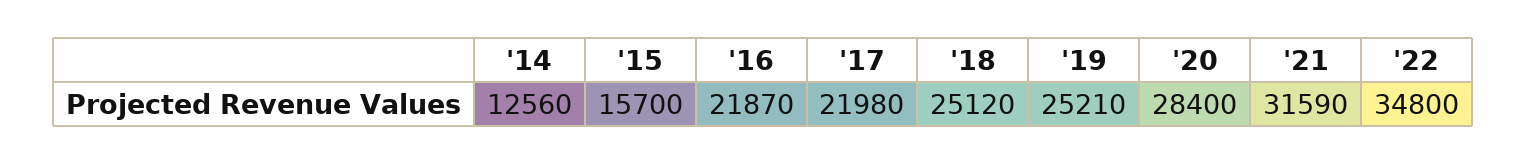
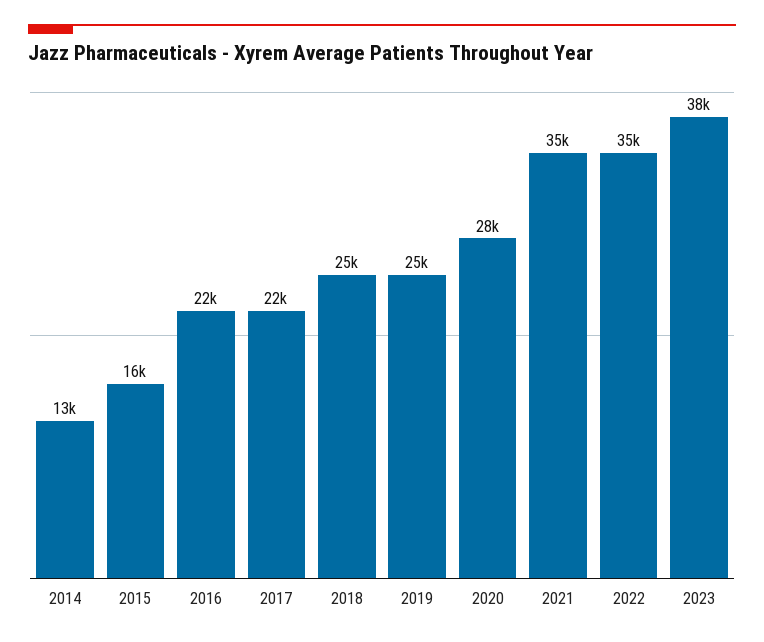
'21: 31590 -> 35000
2023: none -> 38000

